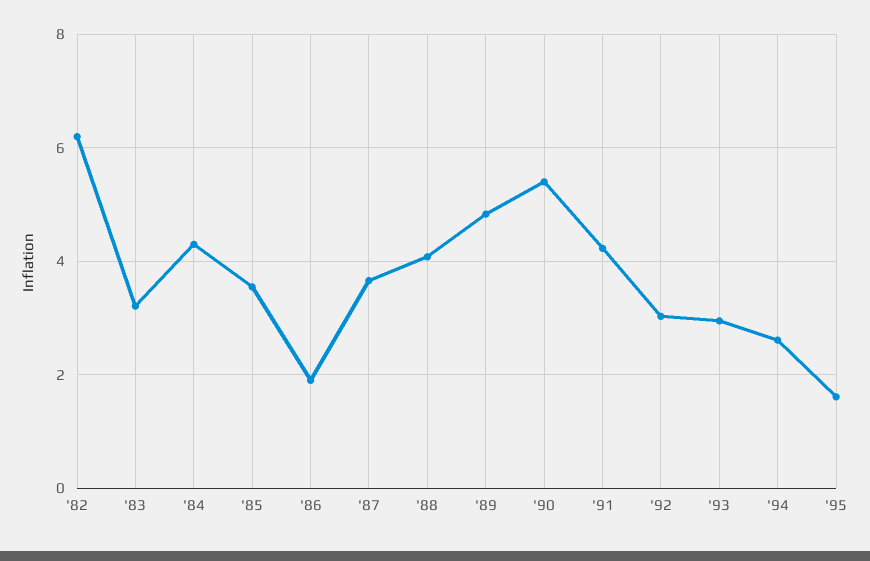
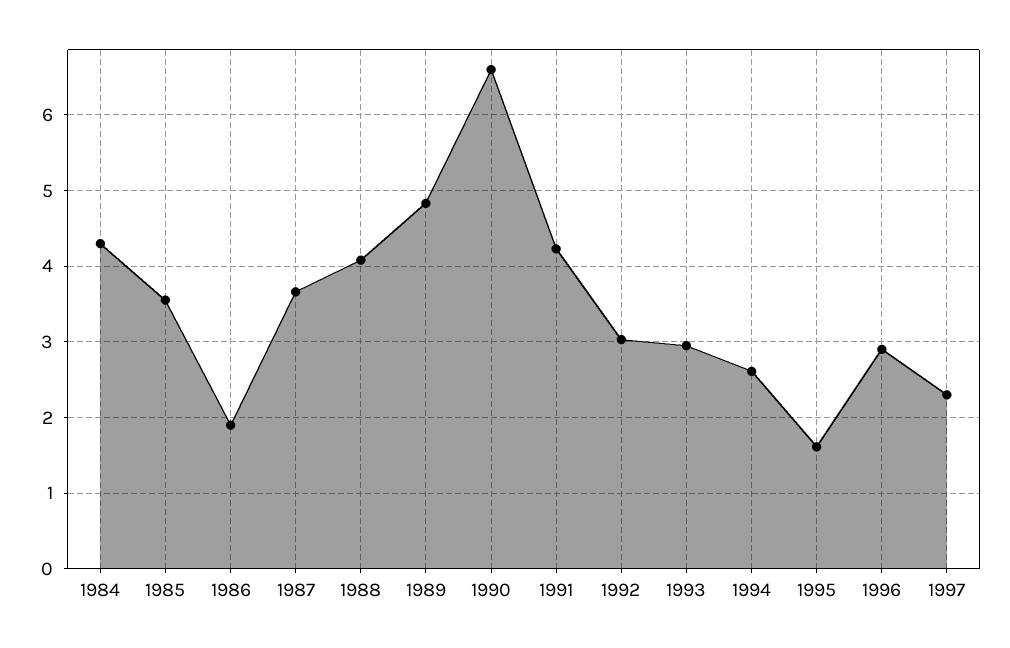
'82: 6.2 -> none
'83: 3.2 -> none
'90: 5.4 -> 6.6
1996: none -> 2.9
1997: none -> 2.3

